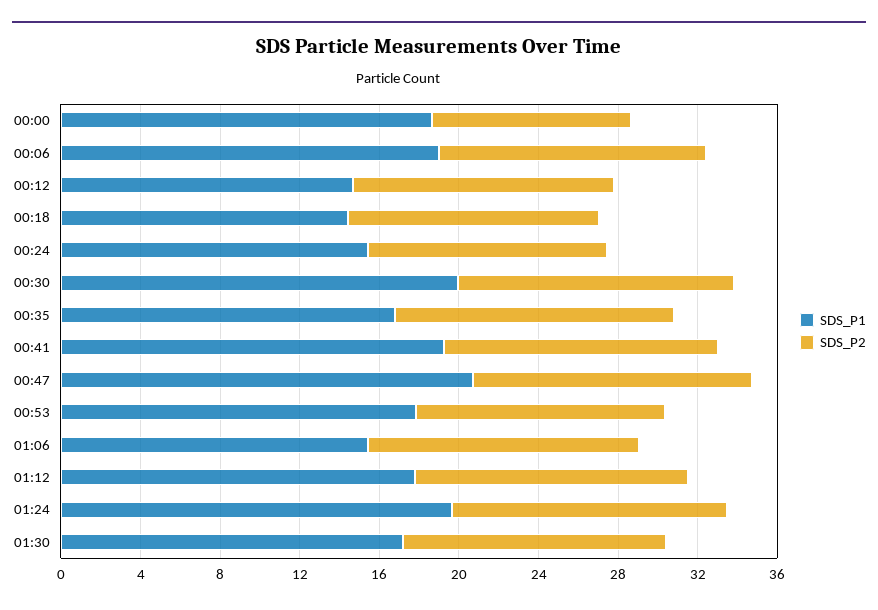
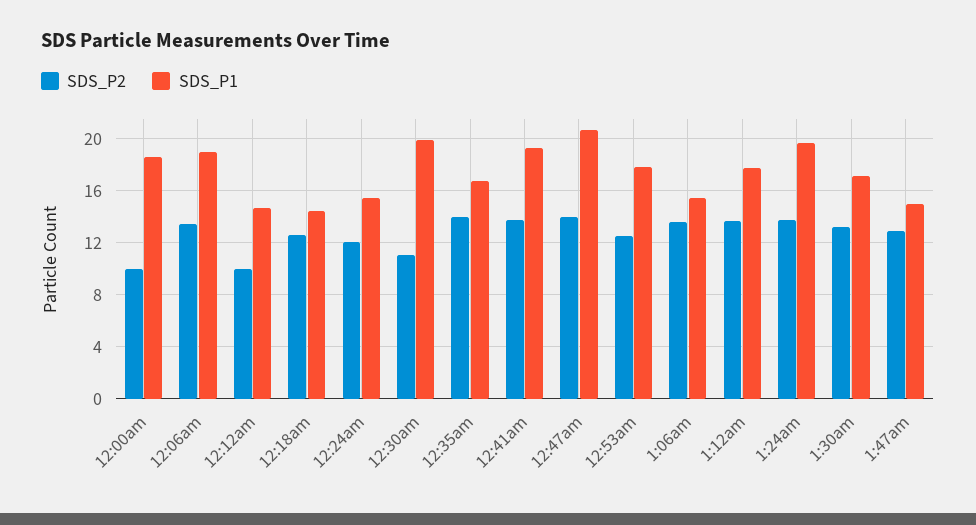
SDS_P2, 00:12: 13 -> 10
SDS_P2, 00:30: 14 -> 11
SDS_P2, 1:47am: none -> 13
SDS_P1, 1:47am: none -> 15

